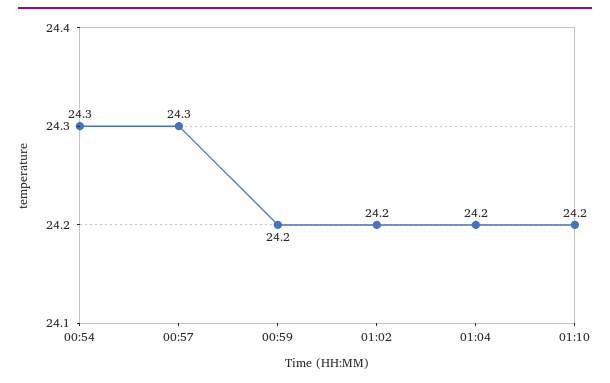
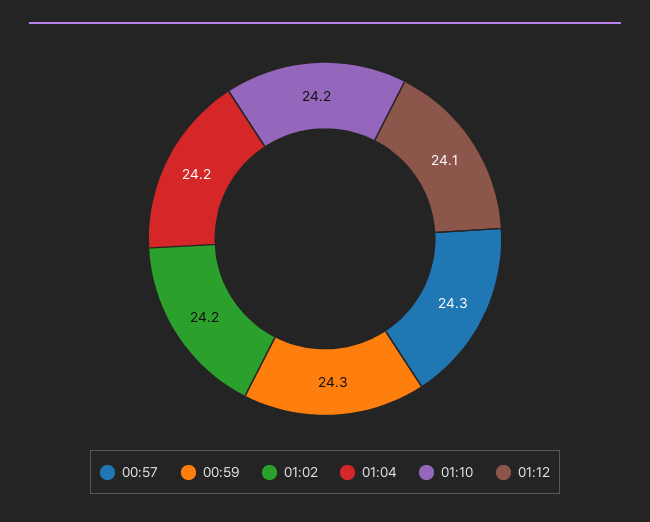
00:54: 24.3 -> none
00:59: 24.2 -> 24.3
01:12: none -> 24.1

